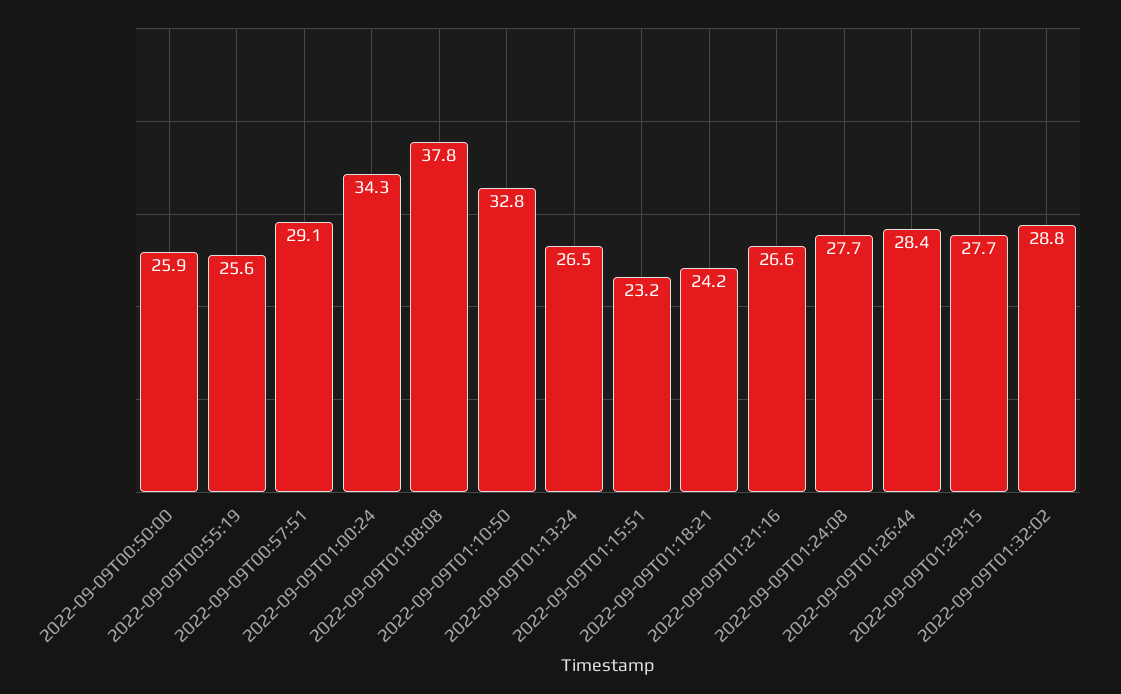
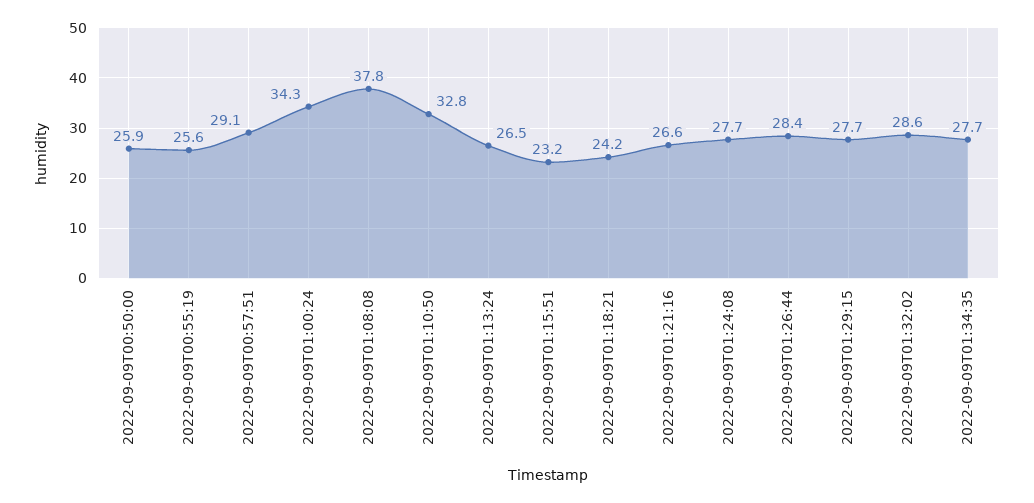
2022-09-09T01:32:02: 28.8 -> 28.6
2022-09-09T01:34:35: none -> 27.7

